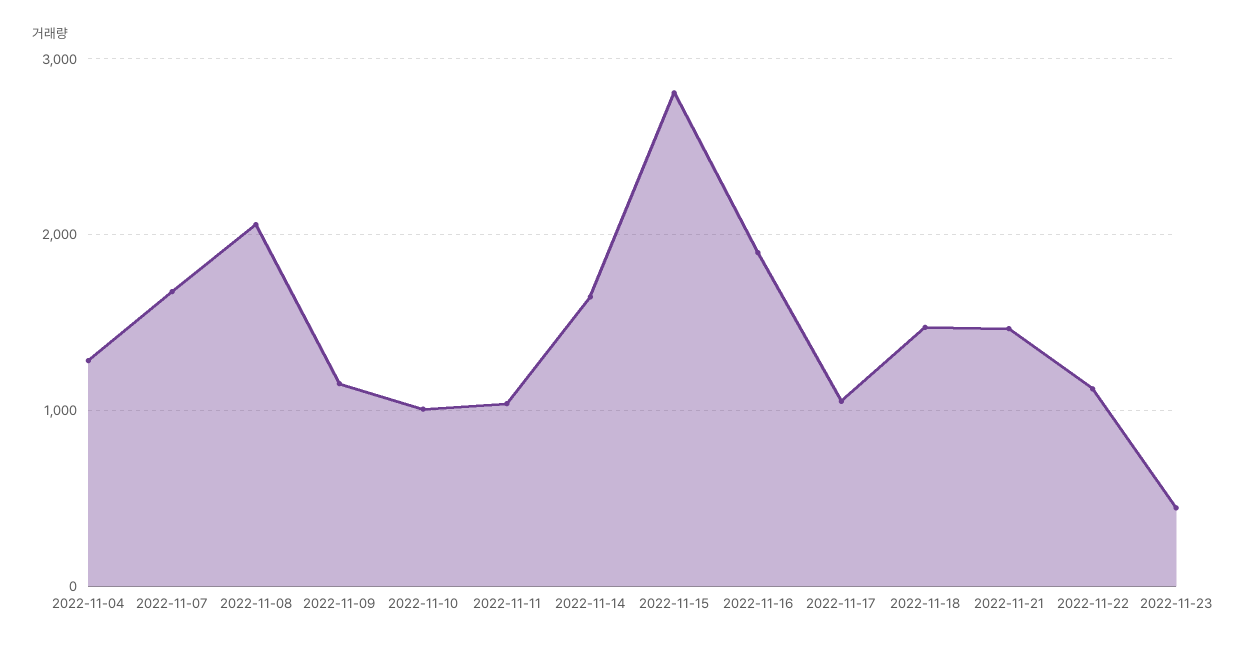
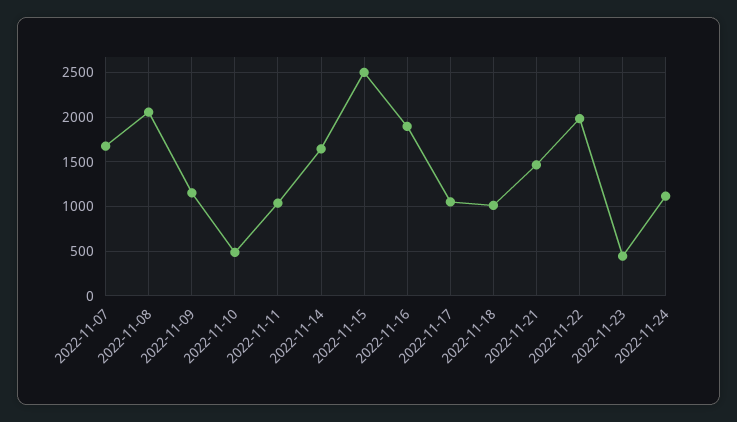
2022-11-04: 1300 -> none
2022-11-10: 1000 -> 500
2022-11-15: 2800 -> 2500
2022-11-18: 1500 -> 1000
2022-11-22: 1100 -> 2000
2022-11-24: none -> 1100

